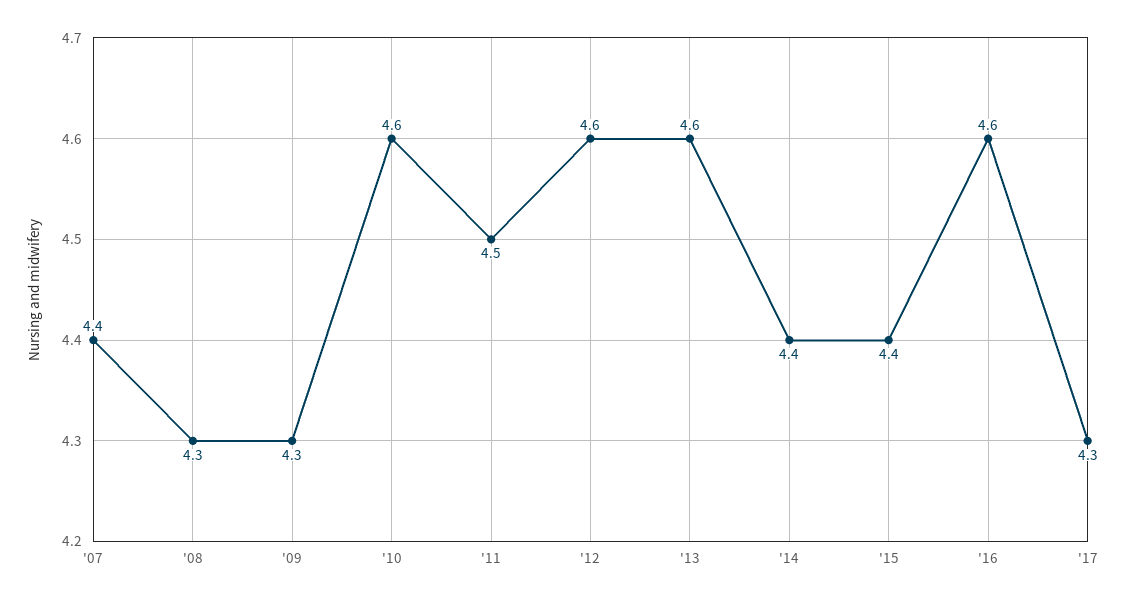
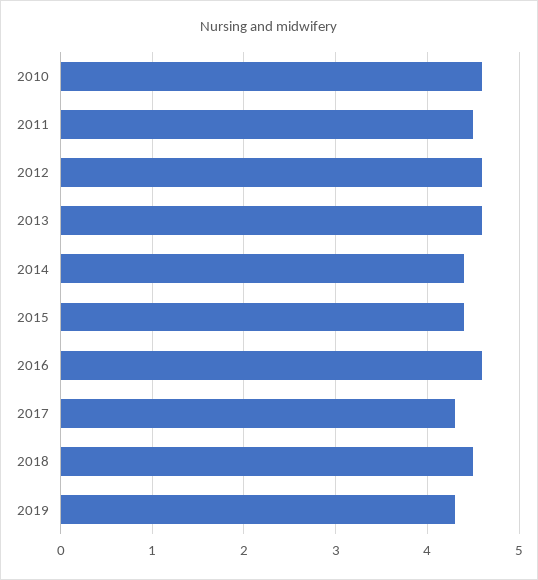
'07: 4.4 -> none
'08: 4.3 -> none
'09: 4.3 -> none
2018: none -> 4.5
2019: none -> 4.3

